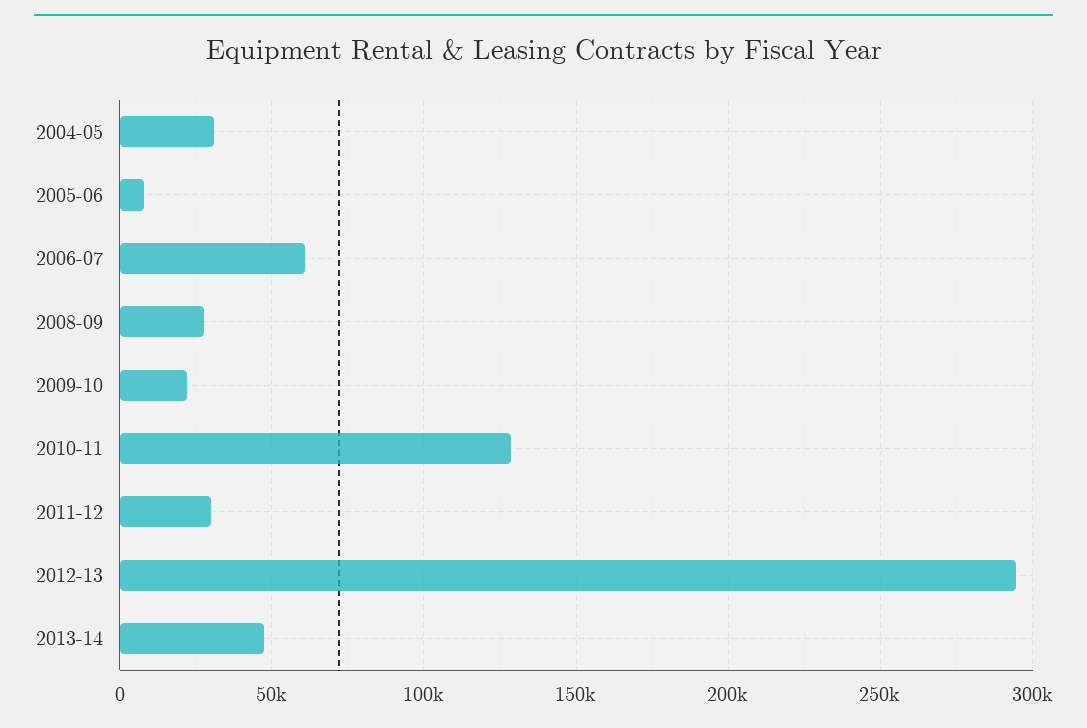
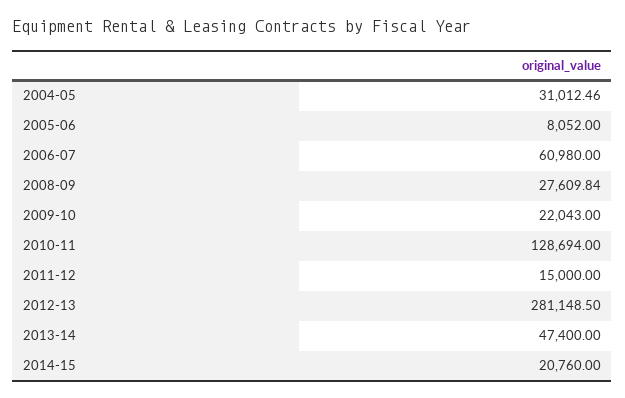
2011-12: 30000 -> 15000
2012-13: 295000 -> 281148.5
2014-15: none -> 20760

